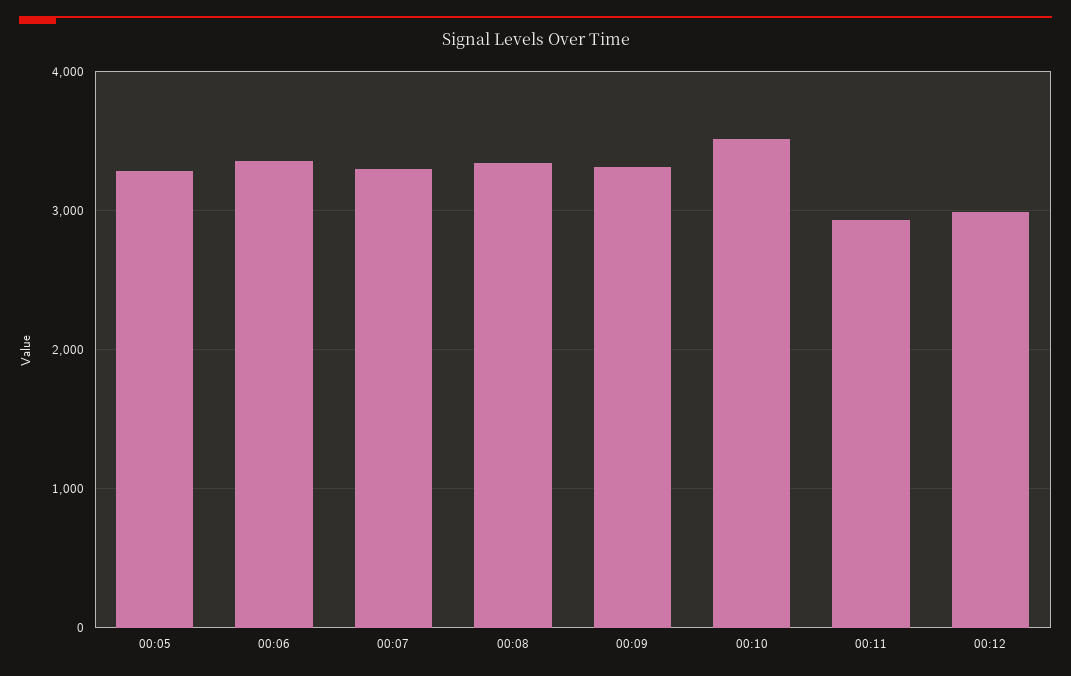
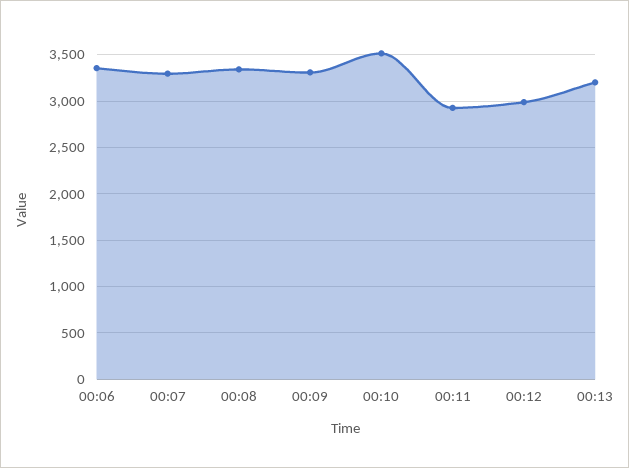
00:05: 3300 -> none
00:13: none -> 3200

